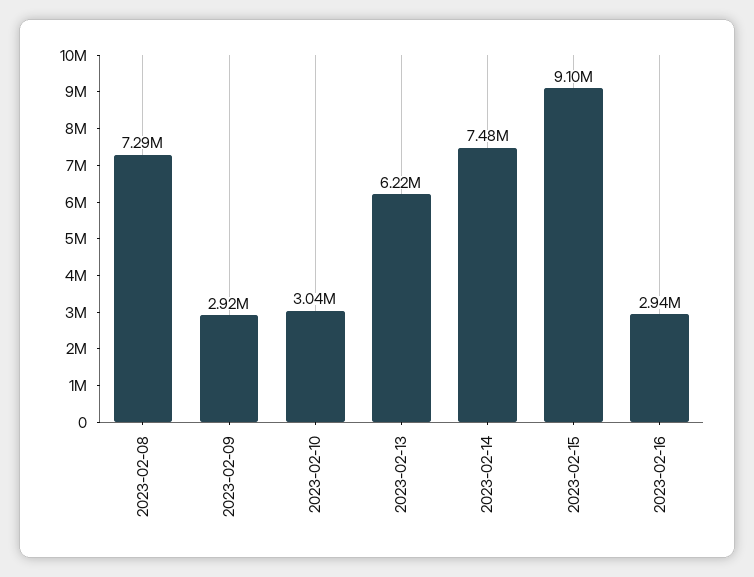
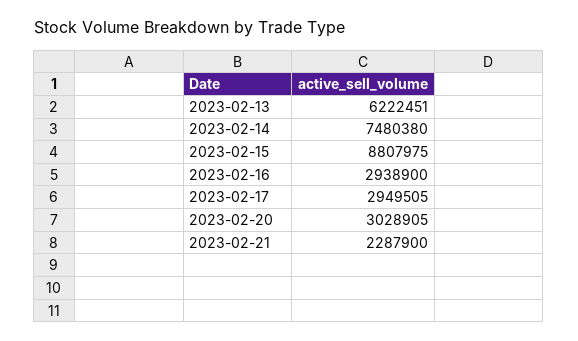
2023-02-08: 7290000 -> none
2023-02-09: 2920000 -> none
2023-02-10: 3040000 -> none
2023-02-15: 9100000 -> 8807975
2023-02-17: none -> 2949505
2023-02-20: none -> 3028905
2023-02-21: none -> 2287900

